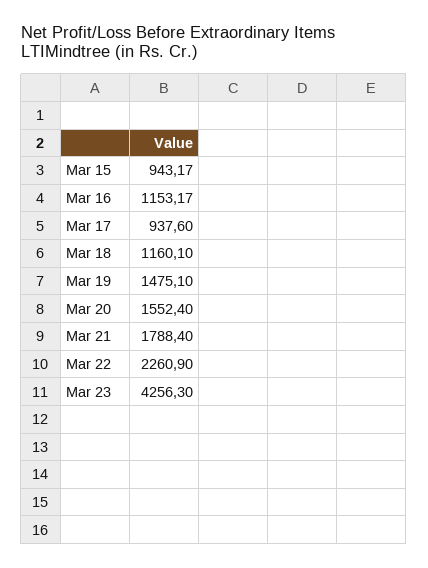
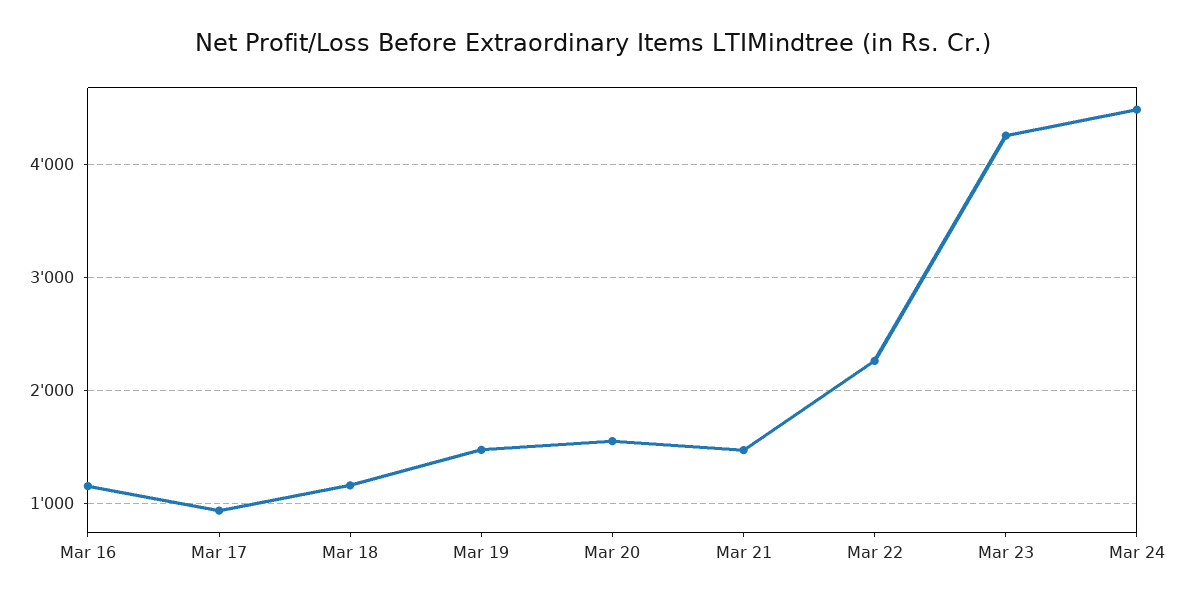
Mar 15: 943.17 -> none
Mar 21: 1788.4 -> 1500
Mar 24: none -> 4500

